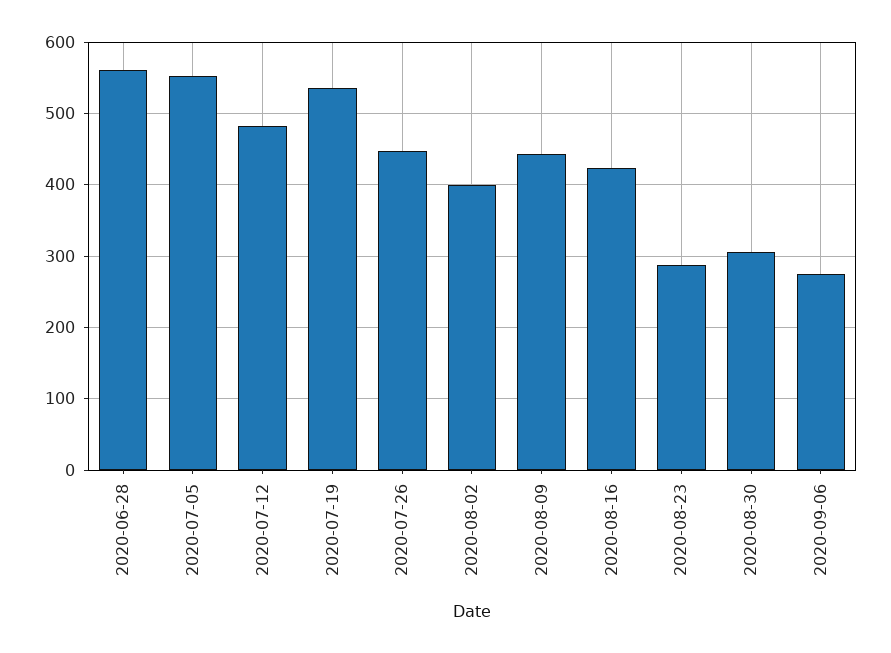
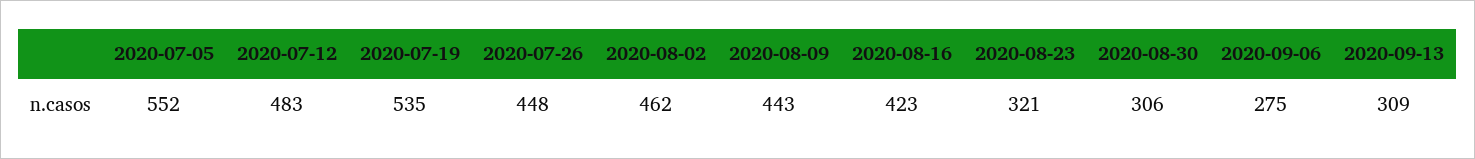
2020-06-28: 560 -> none
2020-08-02: 400 -> 462
2020-08-23: 290 -> 321
2020-09-13: none -> 309

